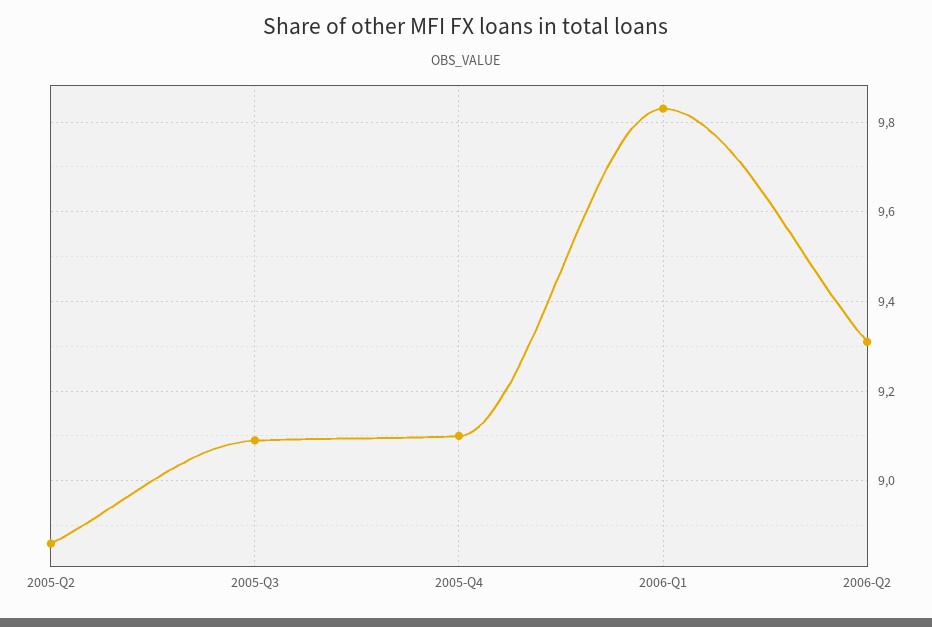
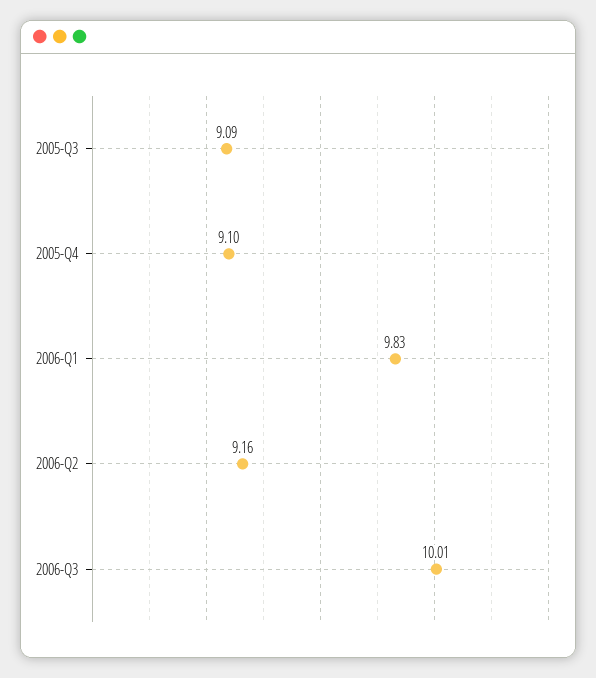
2005-Q2: 8.85 -> none
2006-Q2: 9.3 -> 9.16
2006-Q3: none -> 10.01

